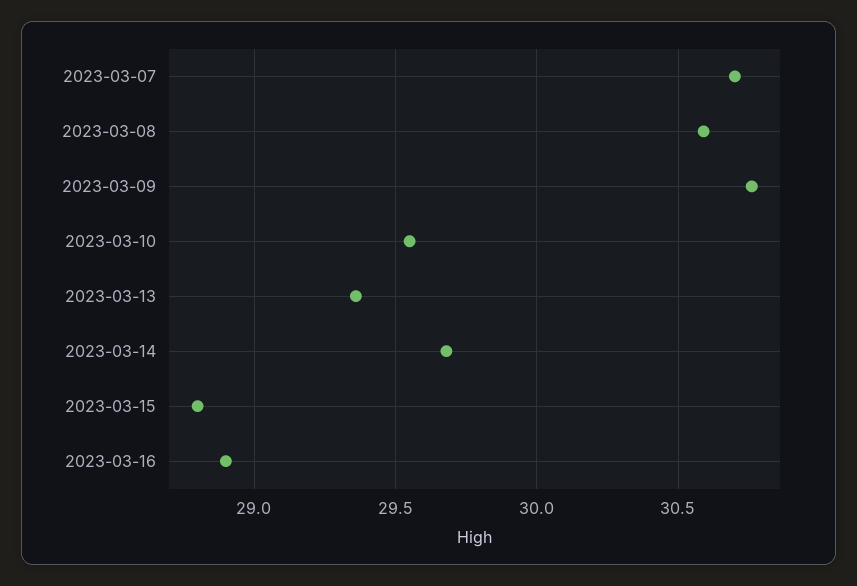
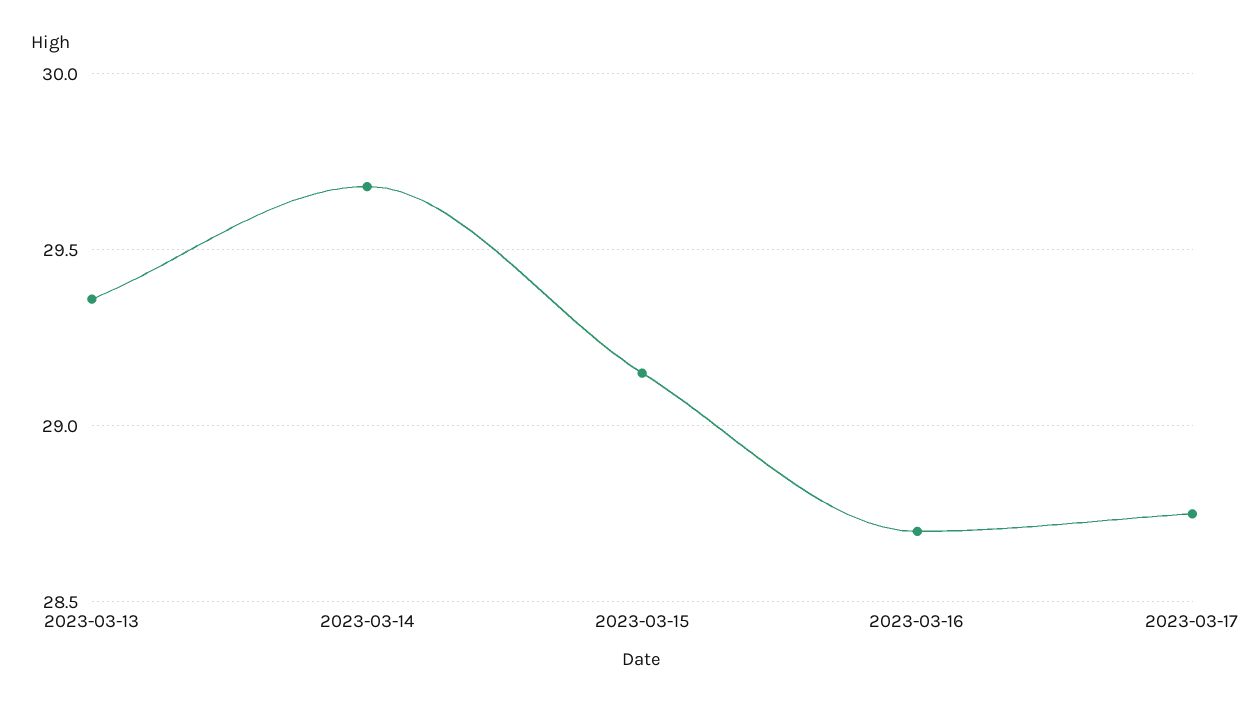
2023-03-07: 30.7 -> none
2023-03-08: 30.6 -> none
2023-03-09: 30.75 -> none
2023-03-10: 29.55 -> none
2023-03-15: 28.8 -> 29.15
2023-03-16: 28.9 -> 28.7
2023-03-17: none -> 28.75

